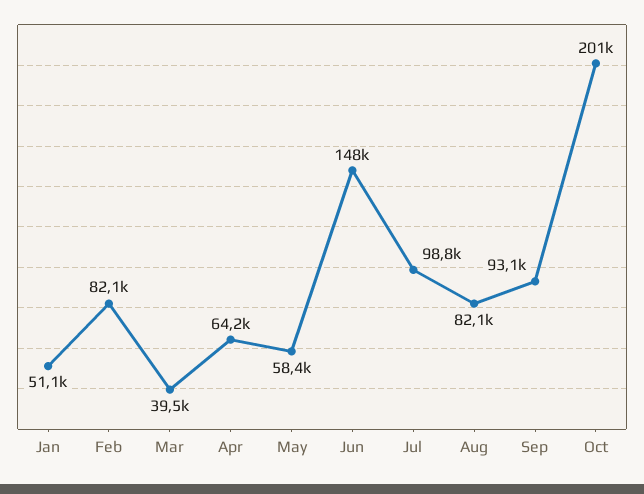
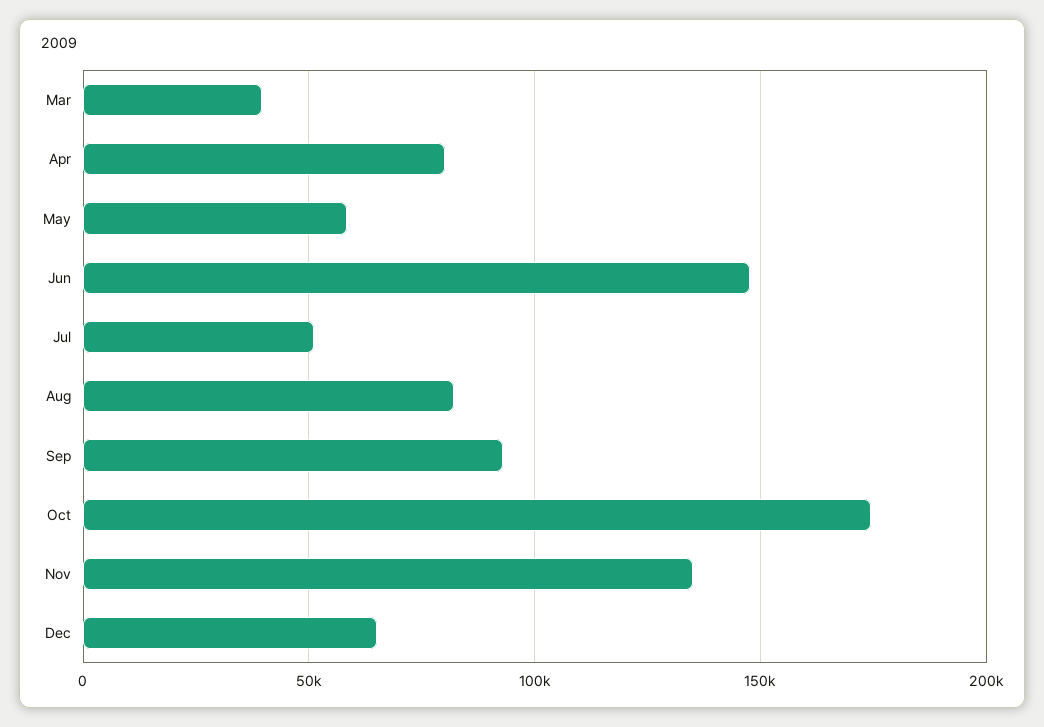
Jan: 51100 -> none
Feb: 82100 -> none
Apr: 64200 -> 80000
Jul: 98800 -> 50000
Oct: 201000 -> 175000
Nov: none -> 135000
Dec: none -> 65000

